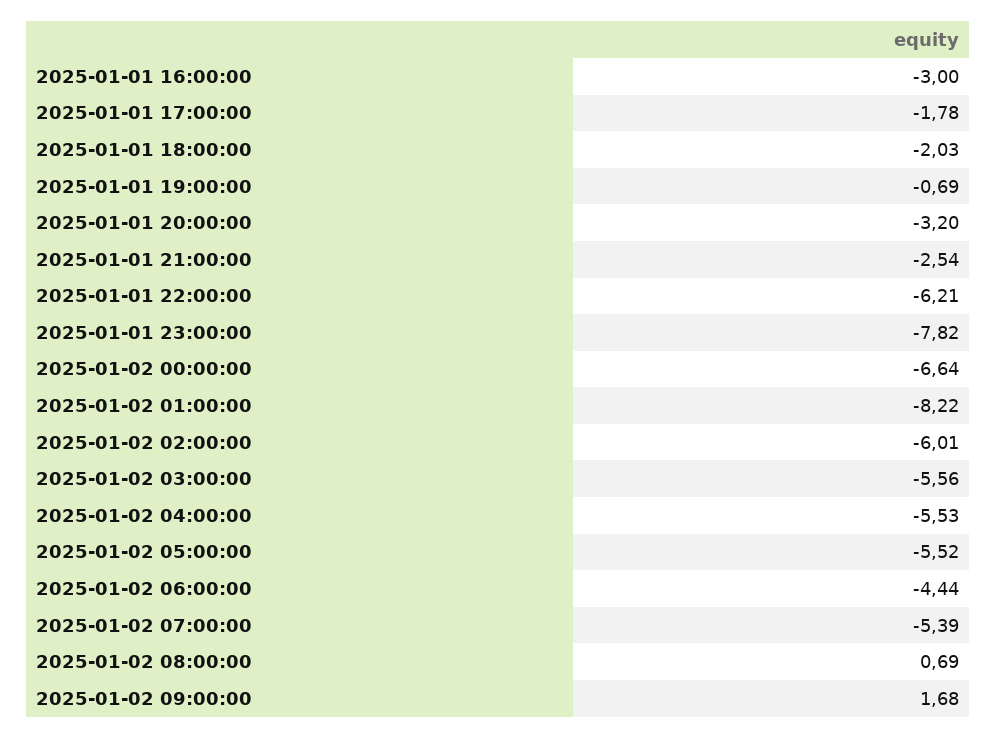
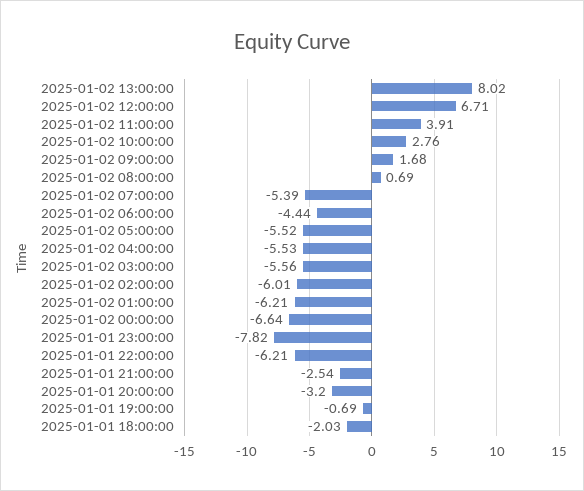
2025-01-01 16:00:00: -3 -> none
2025-01-01 17:00:00: -1.78 -> none
2025-01-02 01:00:00: -8.22 -> -6.21
2025-01-02 13:00:00: none -> 8.02
2025-01-02 12:00:00: none -> 6.71
2025-01-02 11:00:00: none -> 3.91
2025-01-02 10:00:00: none -> 2.76

